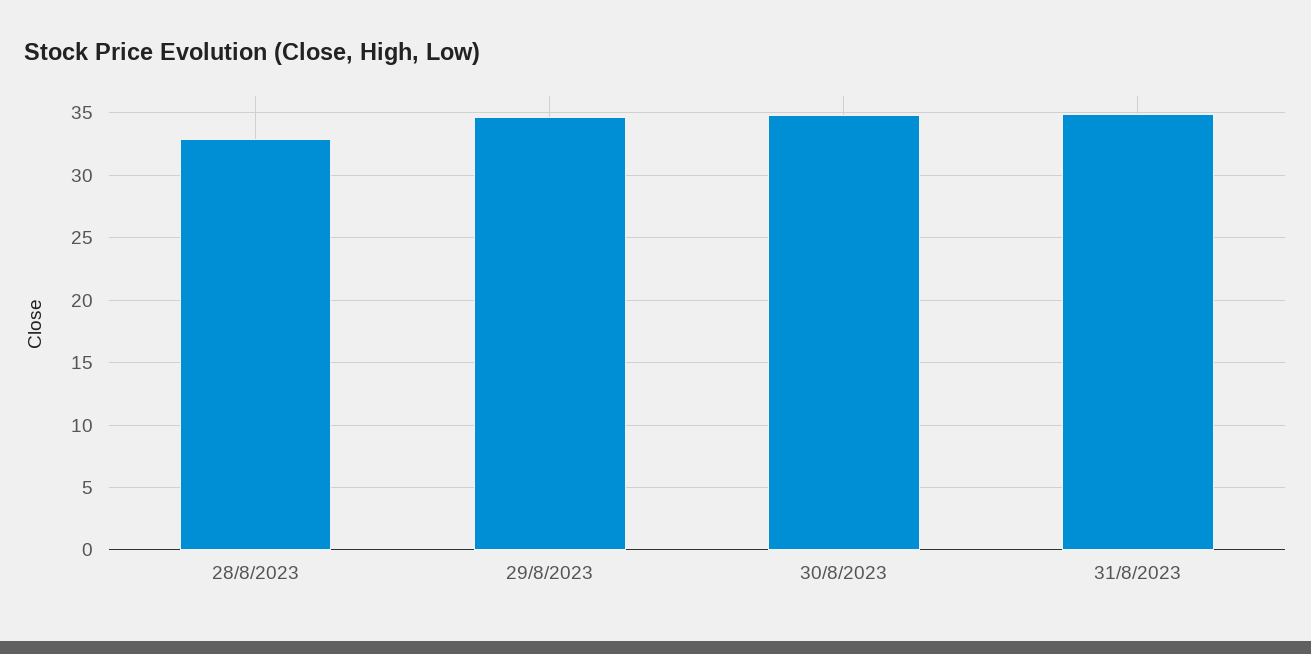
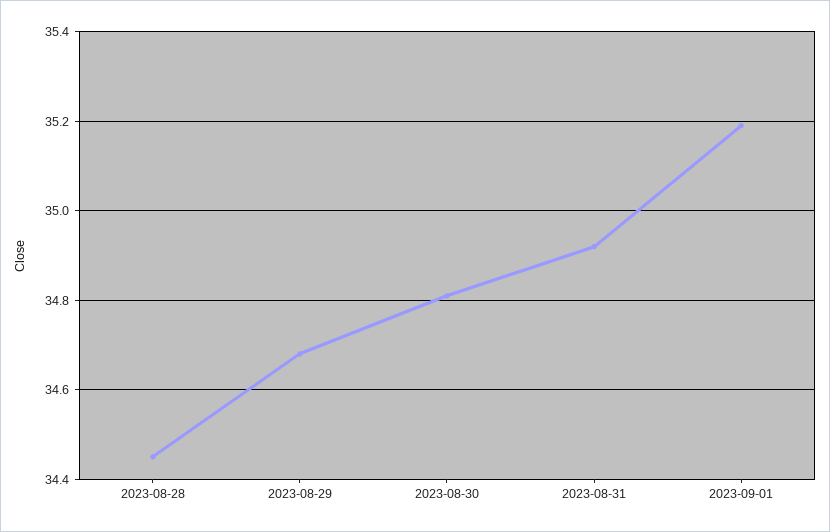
28/8/2023: 33 -> 34.45
2023-09-01: none -> 35.2

